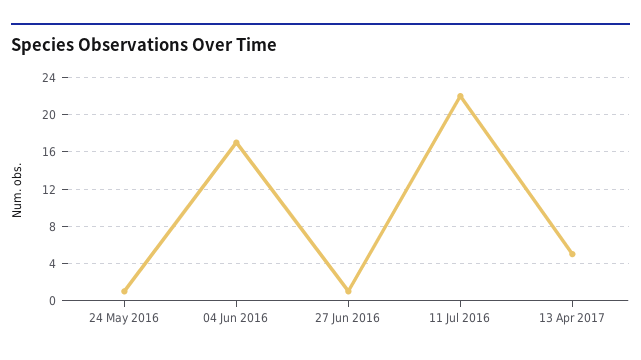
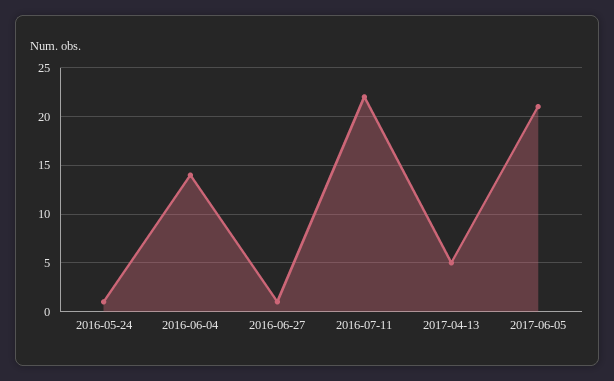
04 Jun 2016: 17 -> 14
2017-06-05: none -> 21

